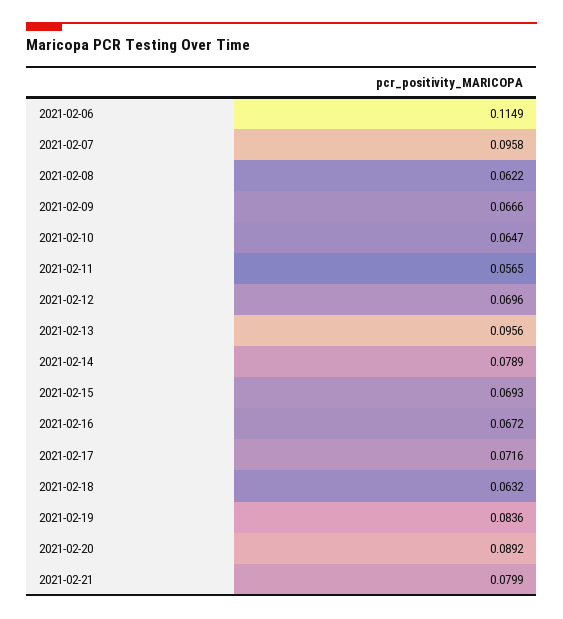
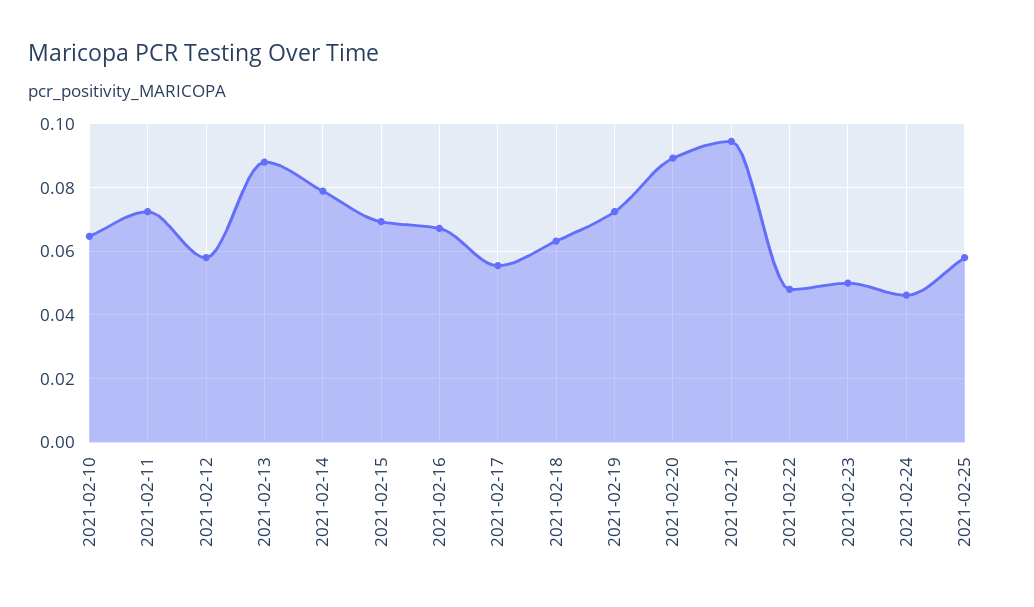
2021-02-06: 0.1149 -> none
2021-02-07: 0.0958 -> none
2021-02-08: 0.0622 -> none
2021-02-09: 0.0666 -> none
2021-02-11: 0.0565 -> 0.072
2021-02-12: 0.0696 -> 0.058
2021-02-13: 0.0956 -> 0.088
2021-02-17: 0.0716 -> 0.056
2021-02-19: 0.0836 -> 0.072
2021-02-21: 0.0799 -> 0.094
2021-02-22: none -> 0.048
2021-02-23: none -> 0.05
2021-02-24: none -> 0.046
2021-02-25: none -> 0.058

